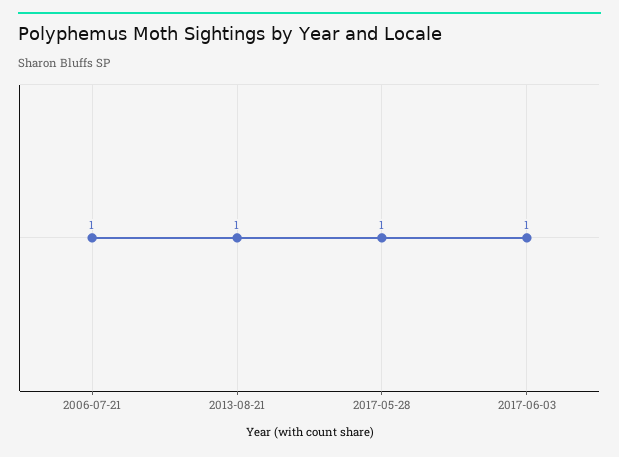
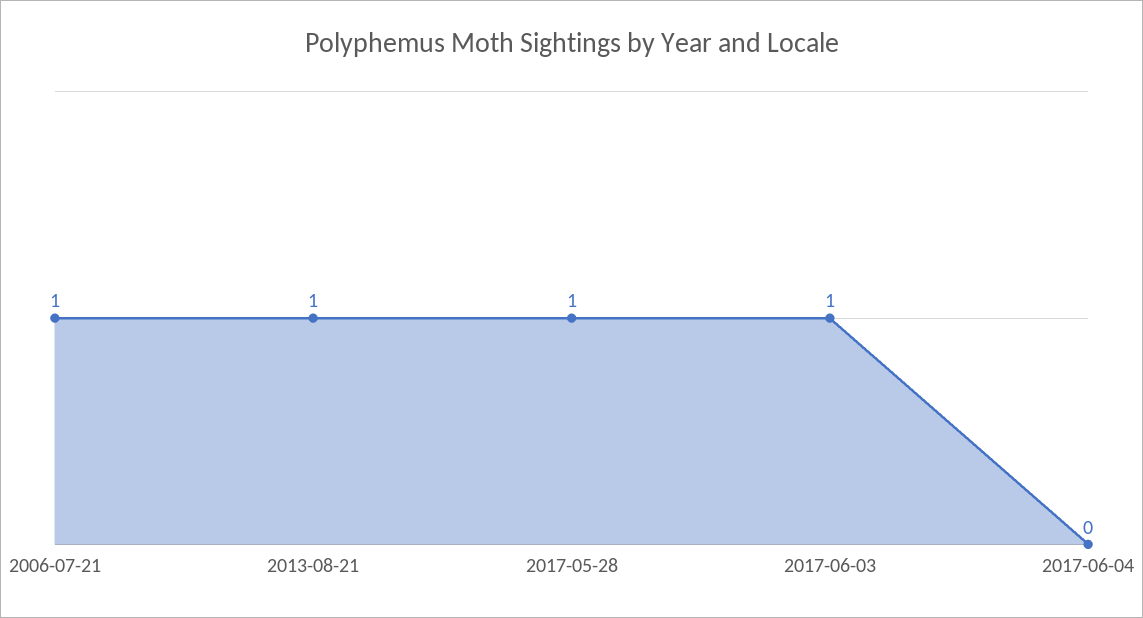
2017-06-04: none -> 0

